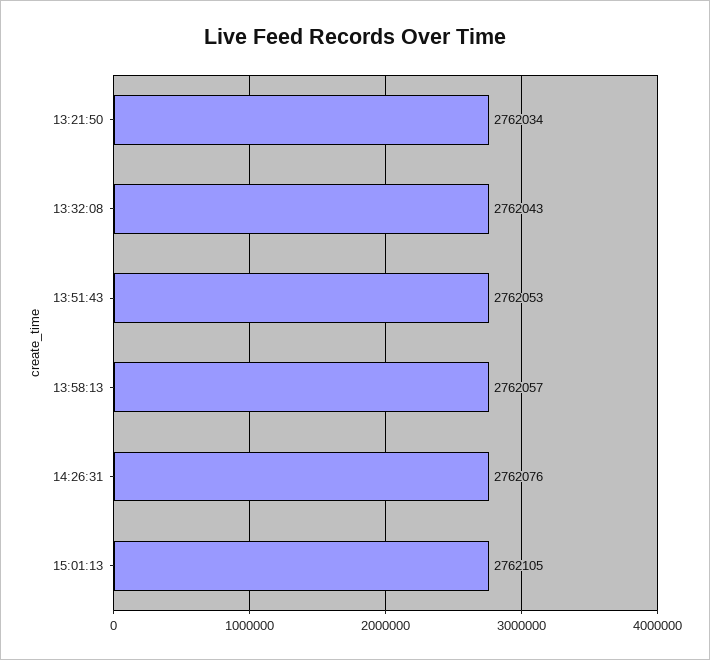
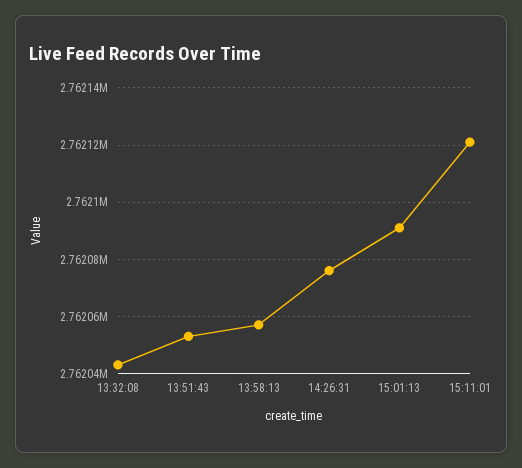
13:21:50: 2762034 -> none
15:01:13: 2762105 -> 2762090
15:11:01: none -> 2762120

